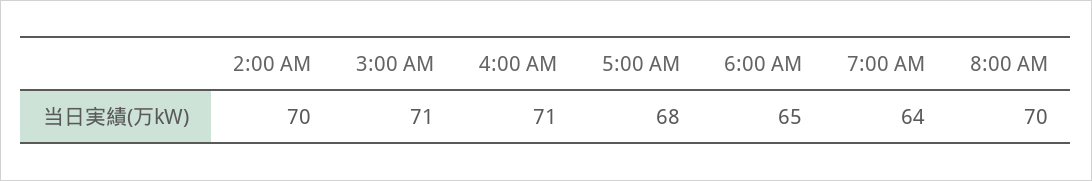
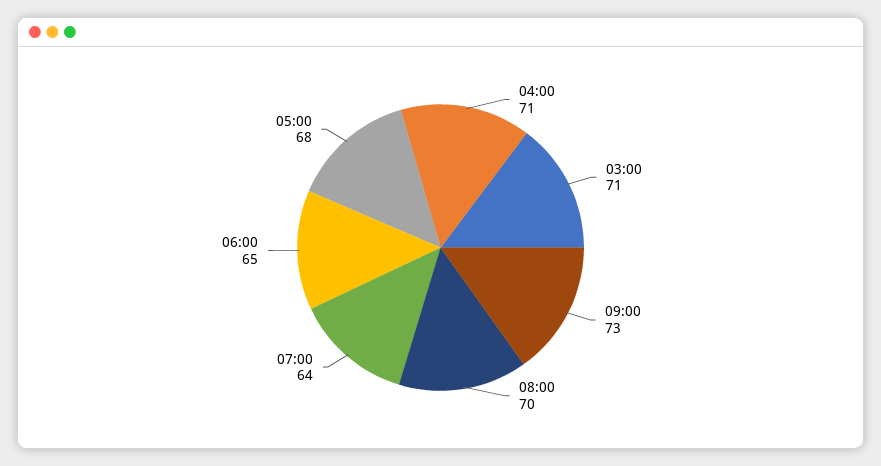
2:00 AM: 70 -> none
09:00: none -> 73

